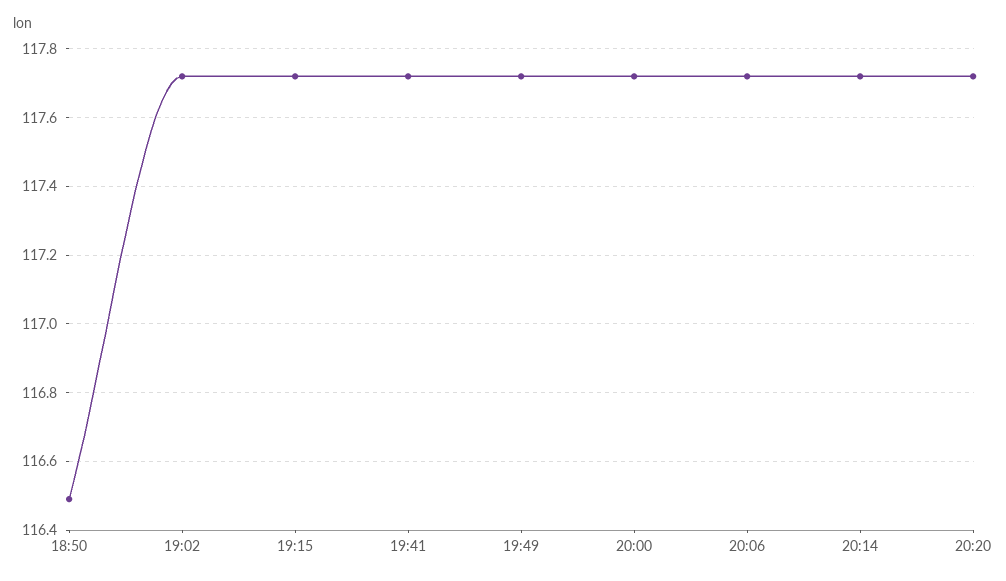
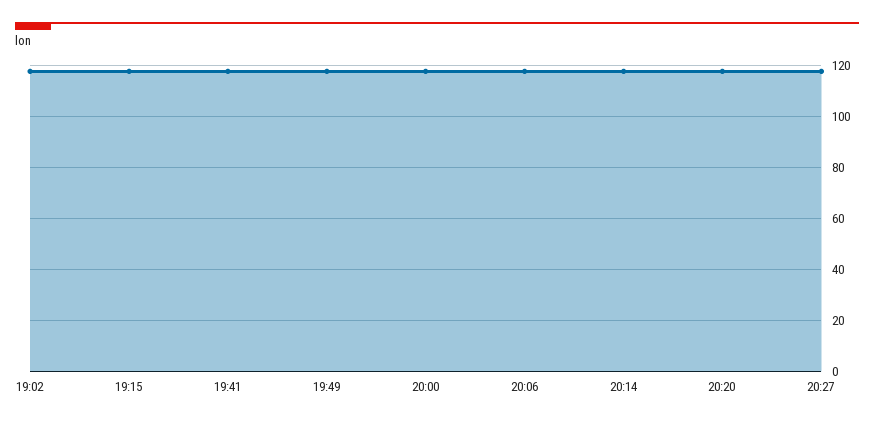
18:50: 116.5 -> none
20:27: none -> 117.5

